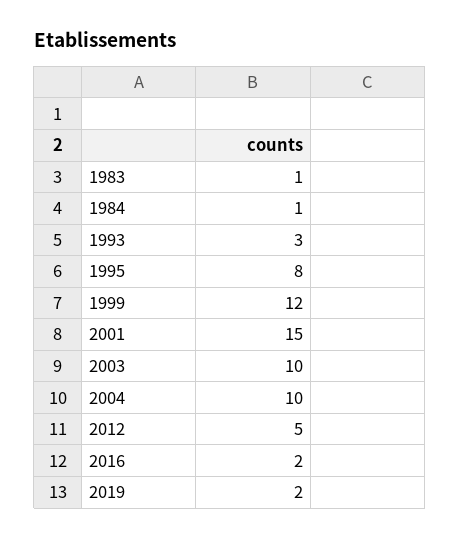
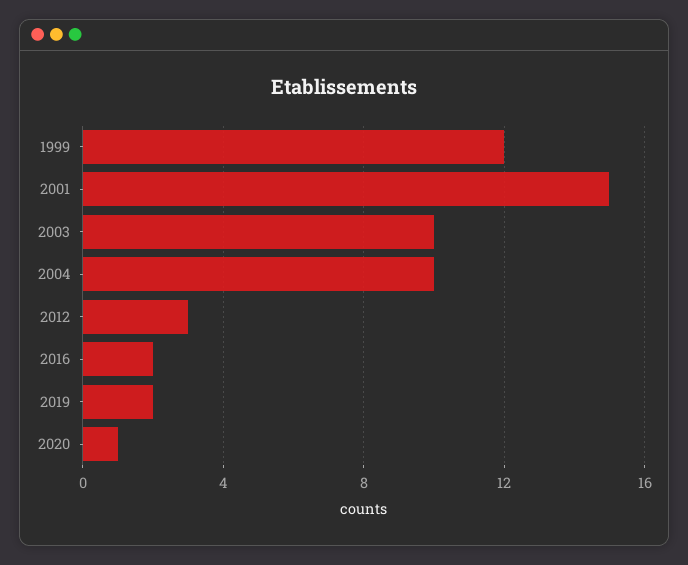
1983: 1 -> none
1984: 1 -> none
1993: 3 -> none
1995: 8 -> none
2012: 5 -> 3
2020: none -> 1

